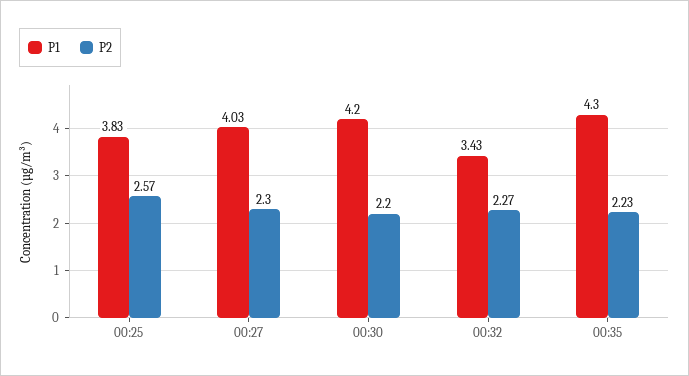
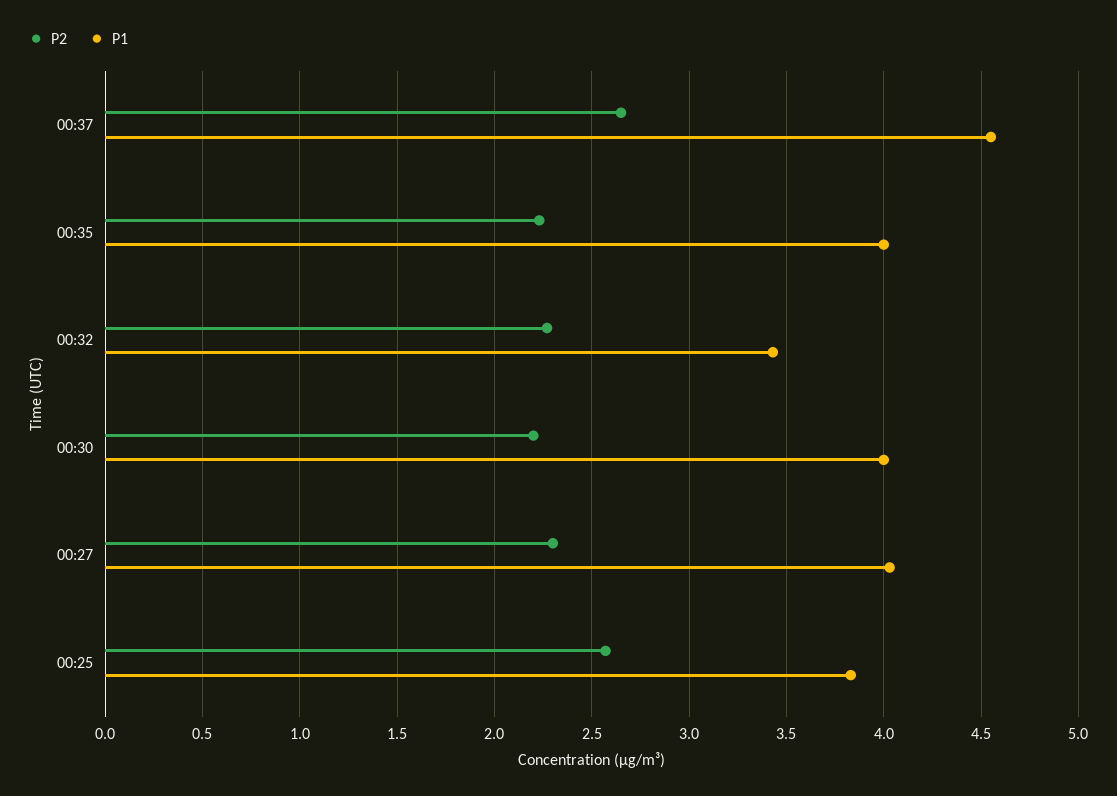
P1, 00:30: 4.2 -> 4
P1, 00:35: 4.3 -> 4
P2, 00:37: none -> 2.65
P1, 00:37: none -> 4.55

